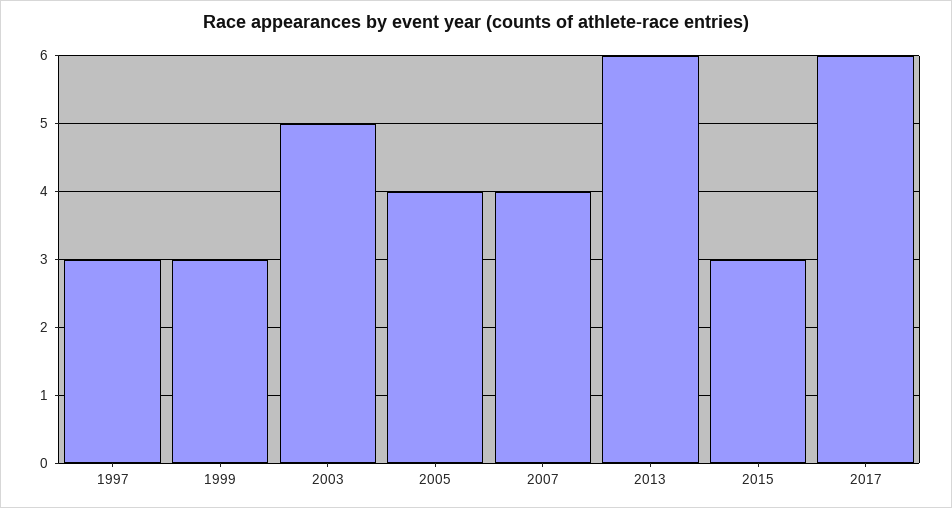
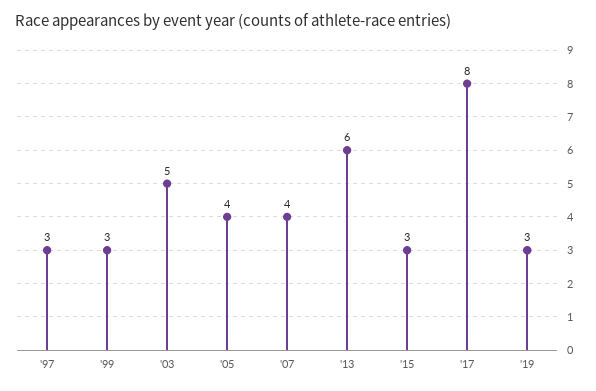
2017: 6 -> 8
'19: none -> 3

